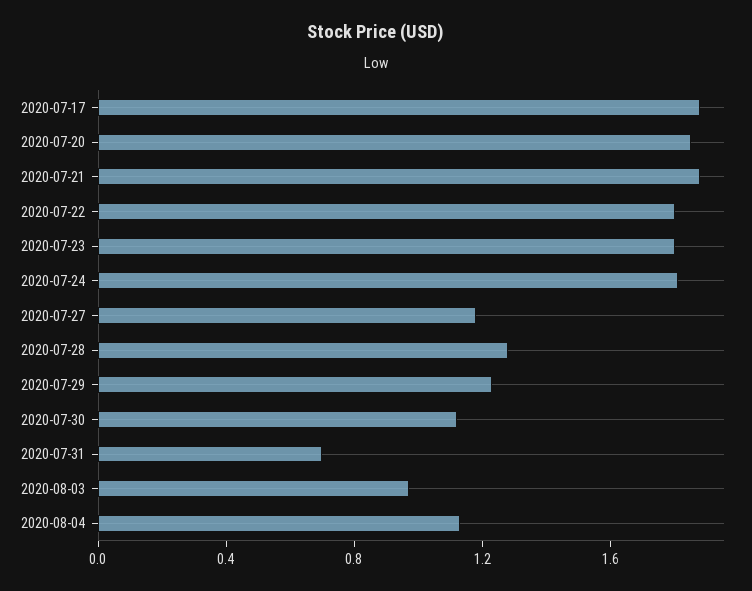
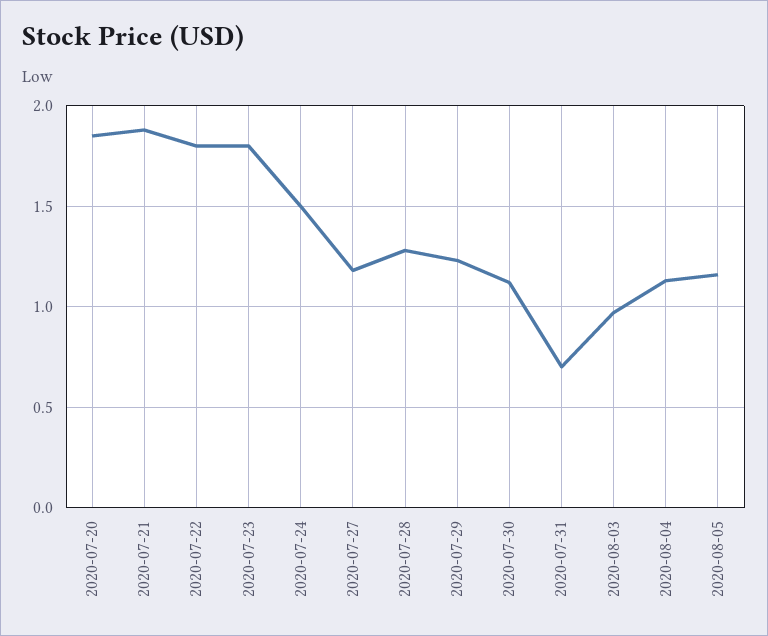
2020-07-17: 1.9 -> none
2020-07-24: 1.8 -> 1.5
2020-08-05: none -> 1.15

